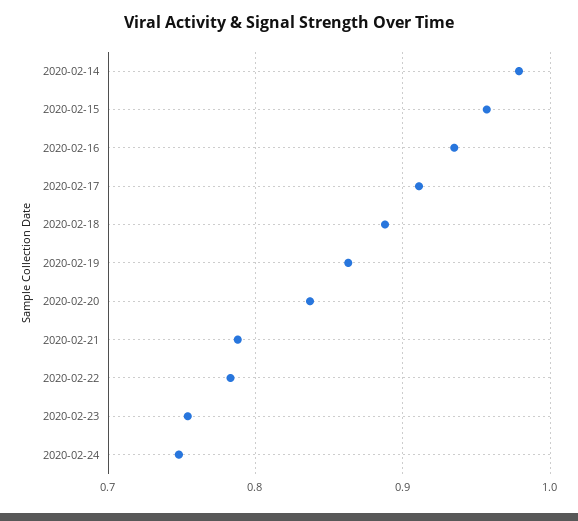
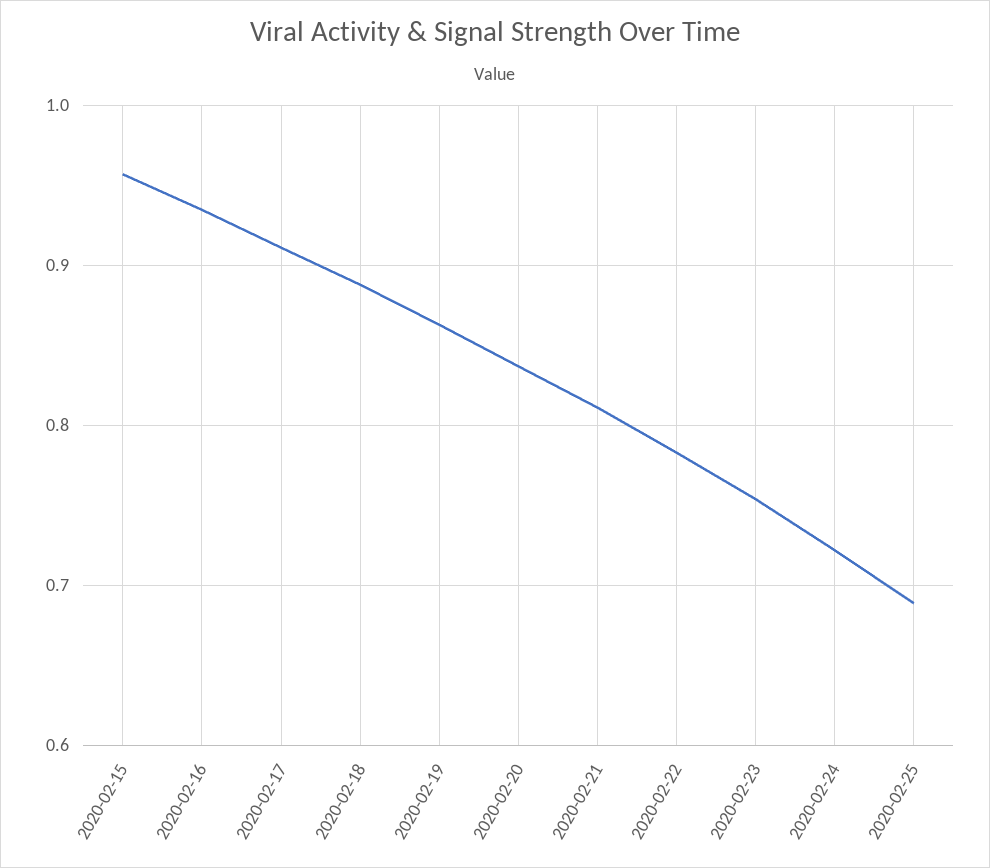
2020-02-14: 0.98 -> none
2020-02-21: 0.79 -> 0.81
2020-02-24: 0.75 -> 0.72
2020-02-25: none -> 0.69

